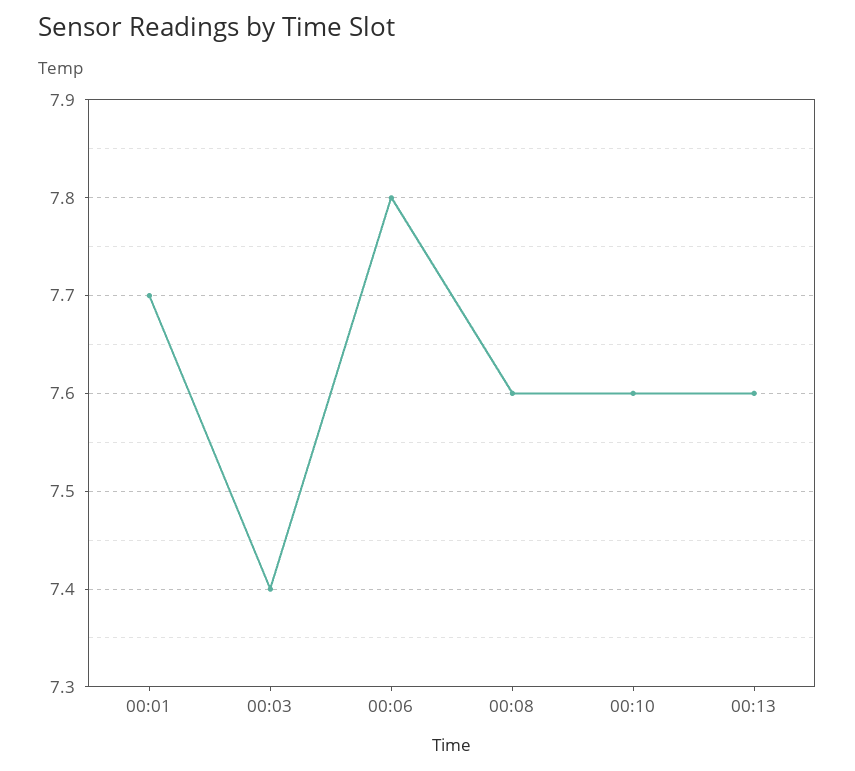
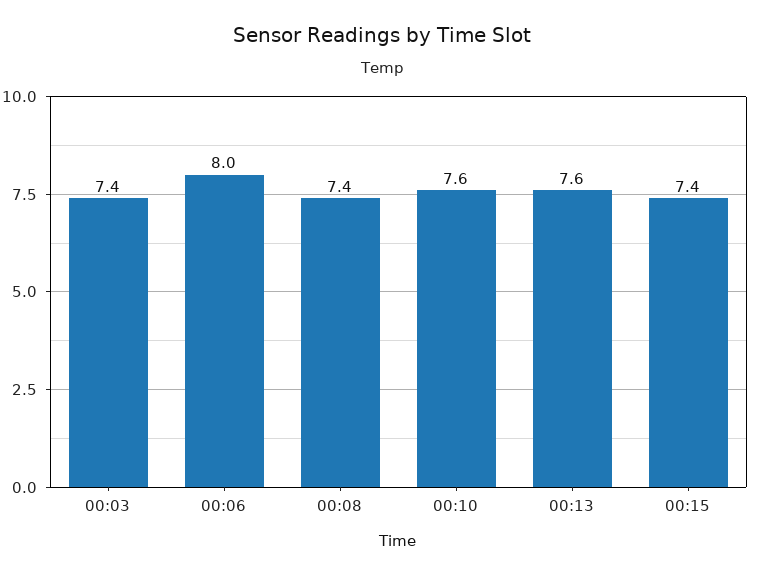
00:01: 7.7 -> none
00:06: 7.8 -> 8
00:08: 7.6 -> 7.4
00:15: none -> 7.4

